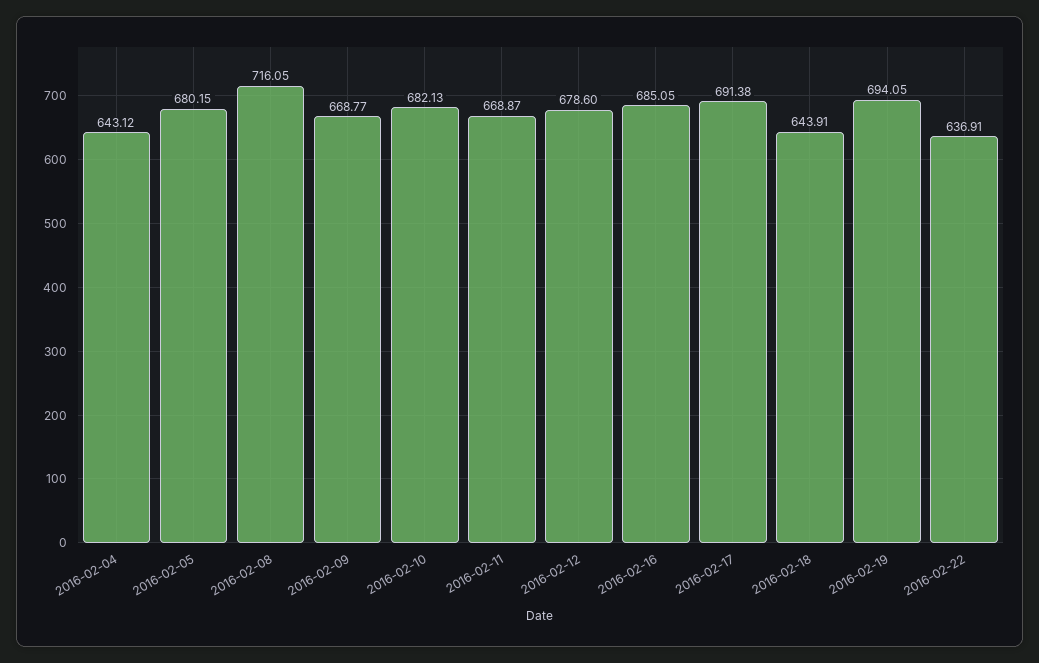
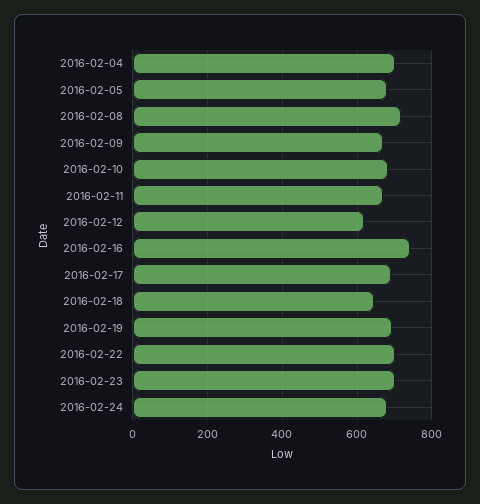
2016-02-04: 643.12 -> 700
2016-02-12: 678.6 -> 620
2016-02-16: 685.05 -> 740
2016-02-22: 636.91 -> 700
2016-02-23: none -> 700
2016-02-24: none -> 680

